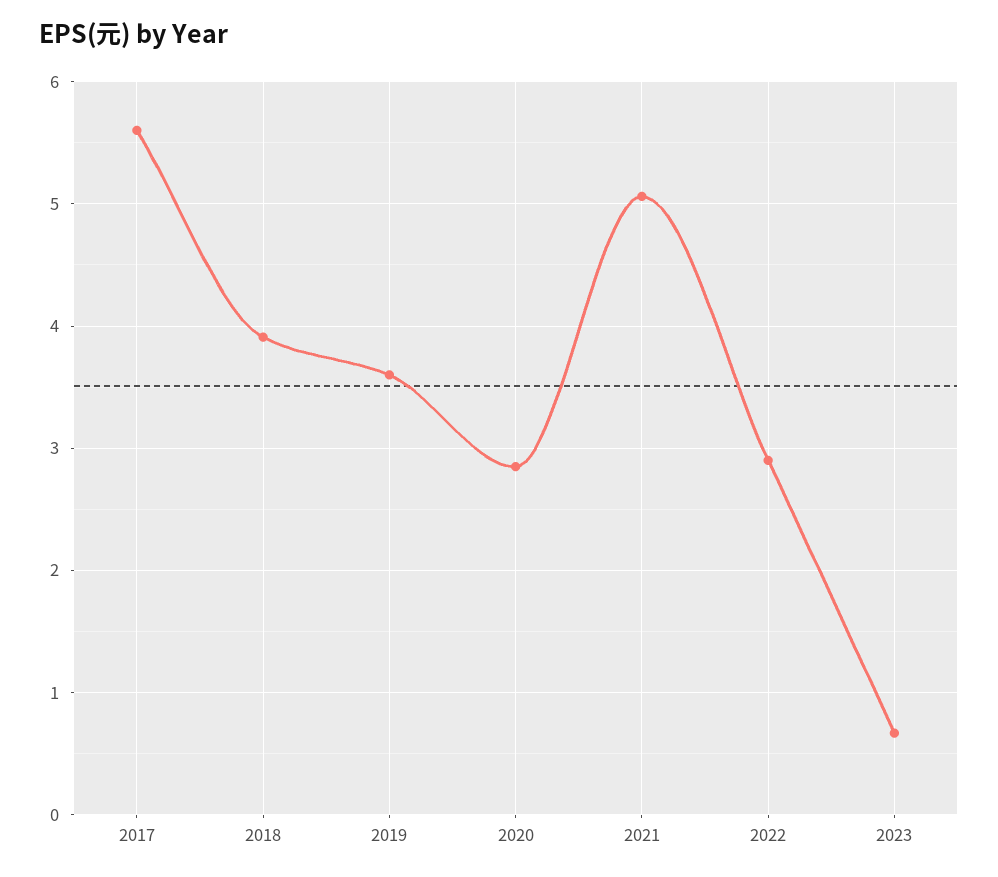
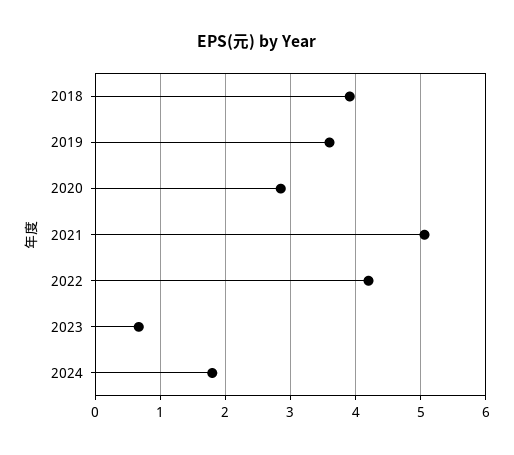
2017: 5.6 -> none
2022: 2.9 -> 4.2
2024: none -> 1.8

